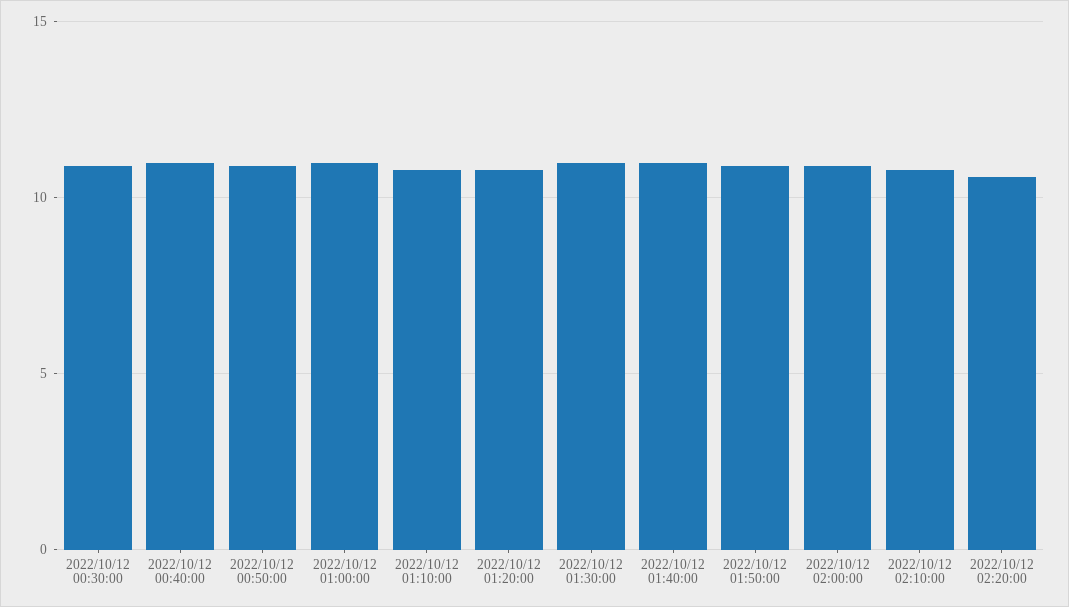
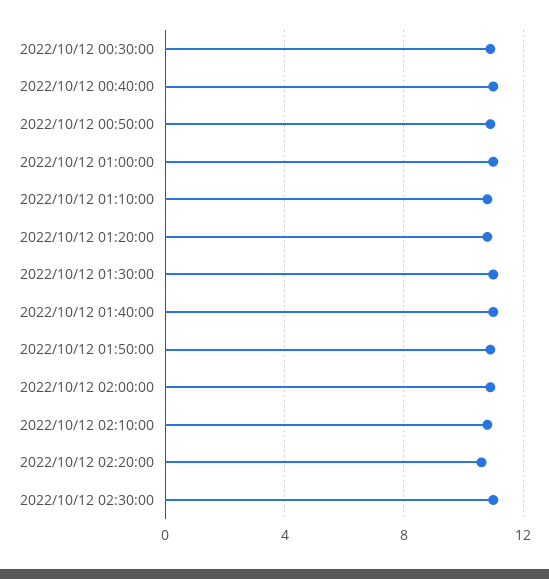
2022/10/12 02:30:00: none -> 11

